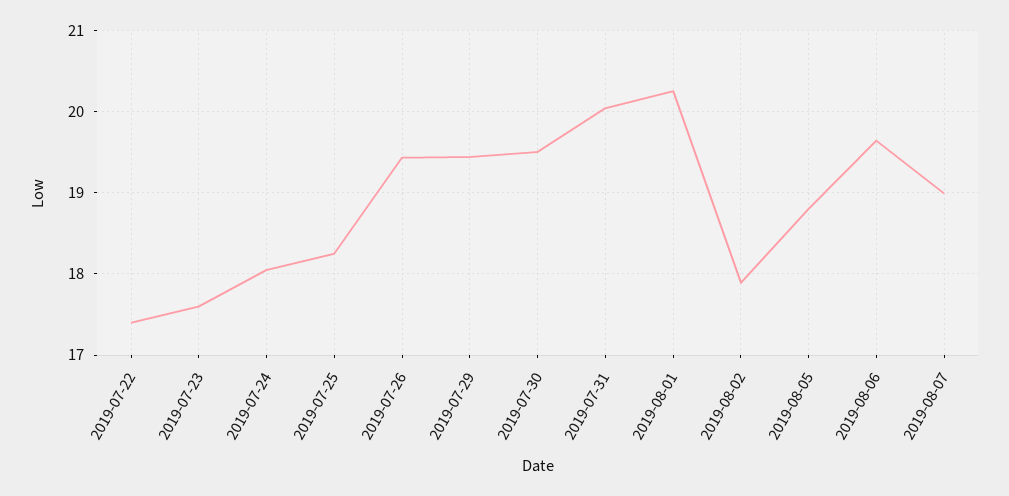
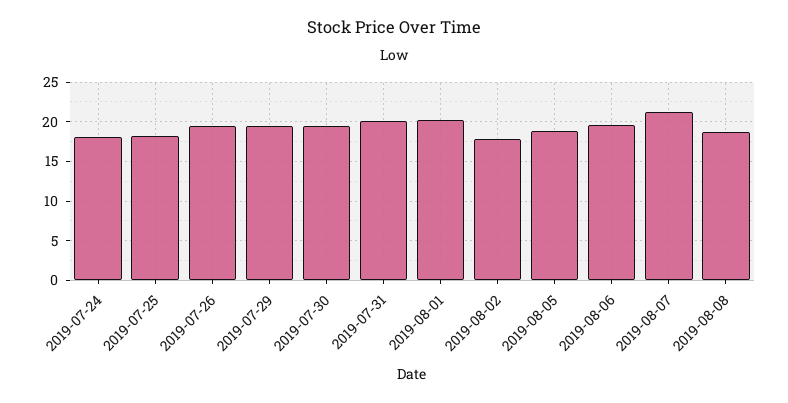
2019-07-22: 17.4 -> none
2019-07-23: 17.6 -> none
2019-08-07: 19 -> 21
2019-08-08: none -> 19

